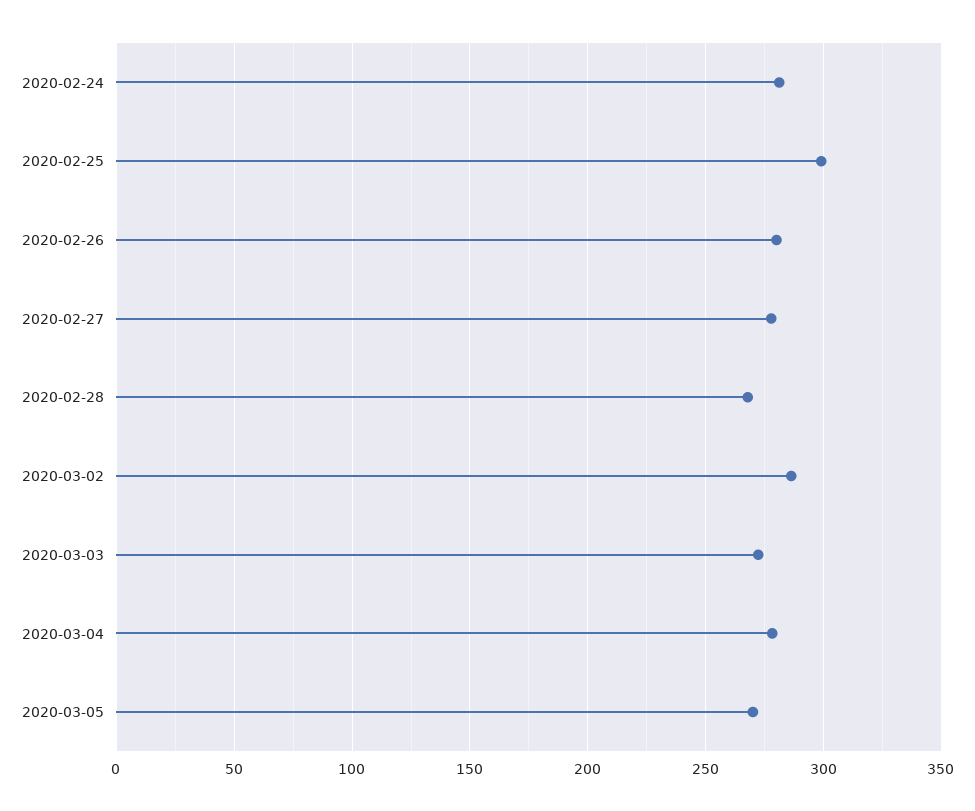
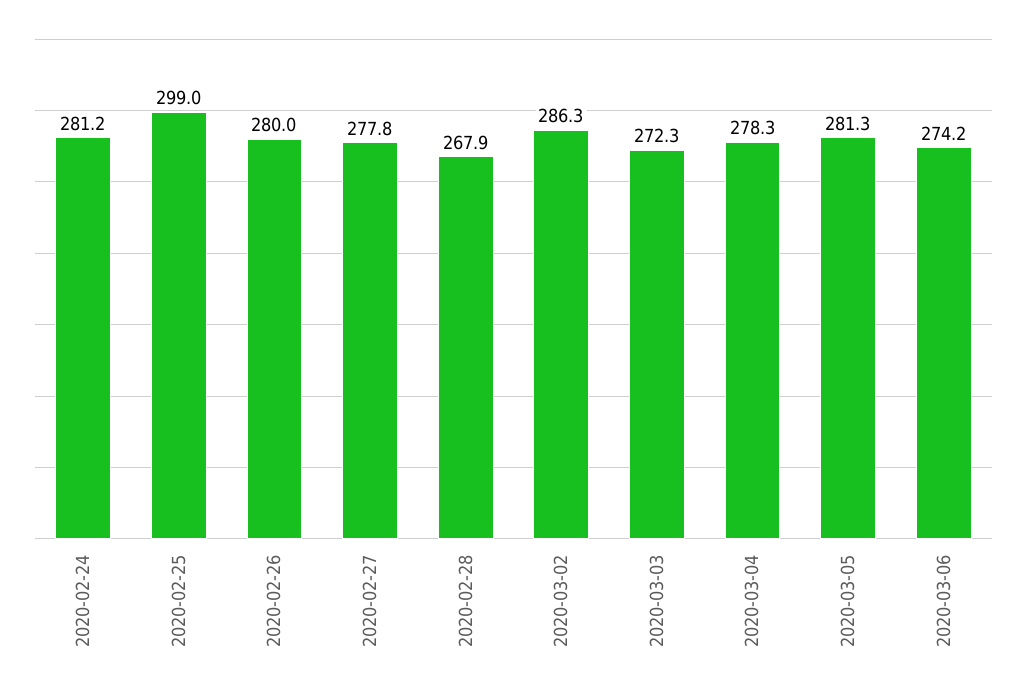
2020-03-05: 270 -> 281.3
2020-03-06: none -> 274.2

